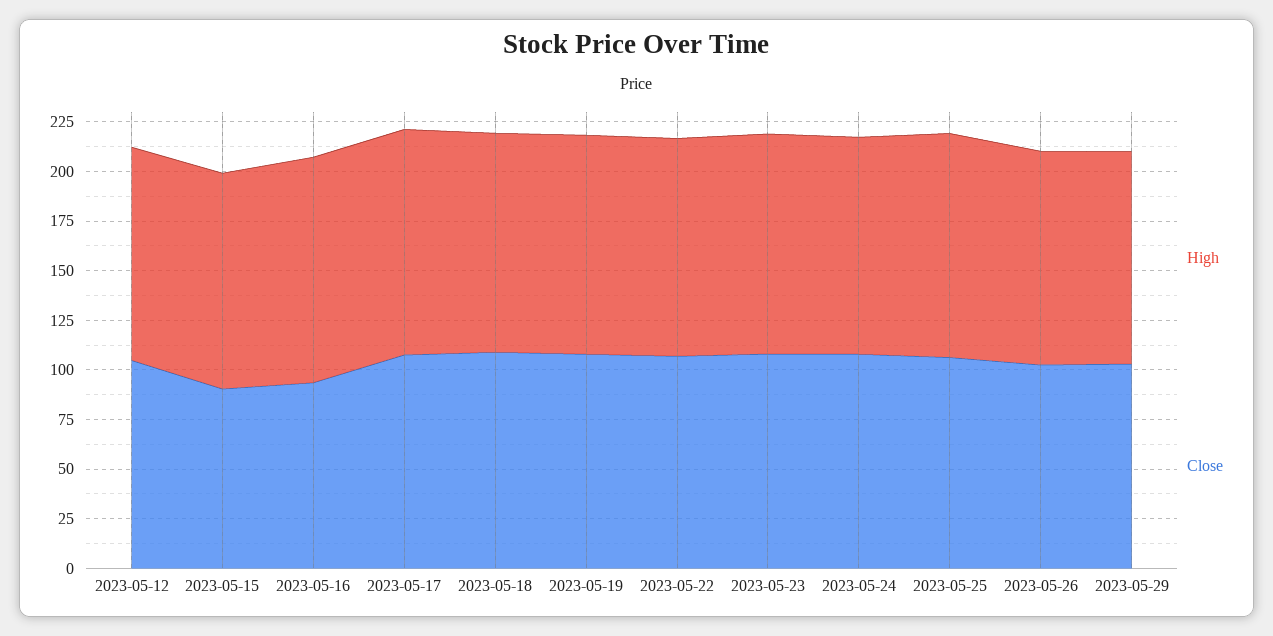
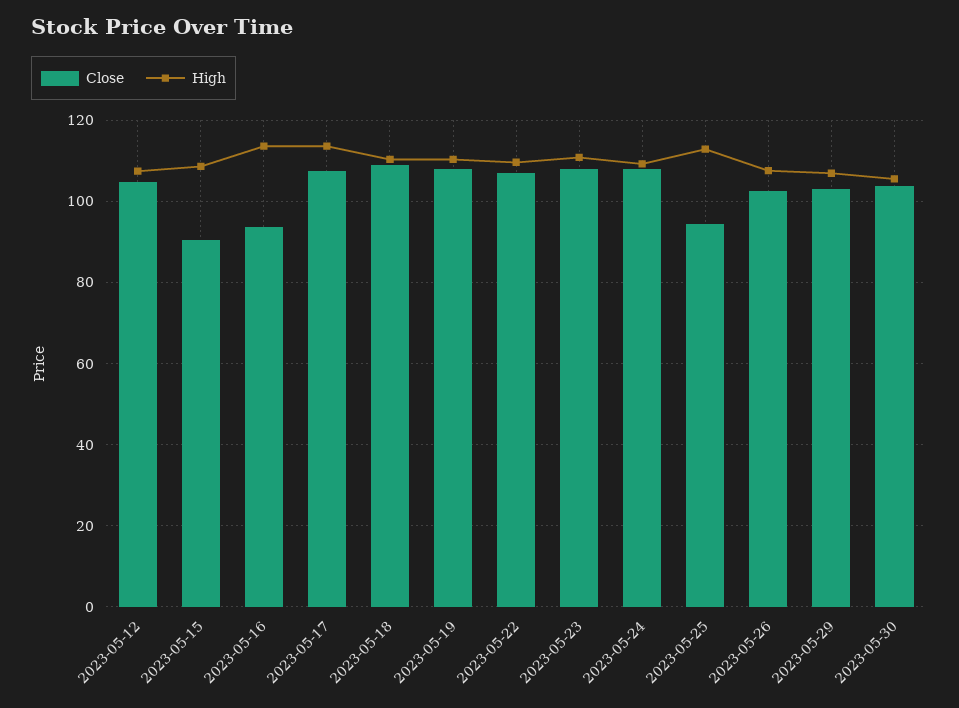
Close, 2023-05-25: 105 -> 94
Close, 2023-05-30: none -> 104
High, 2023-05-30: none -> 106

